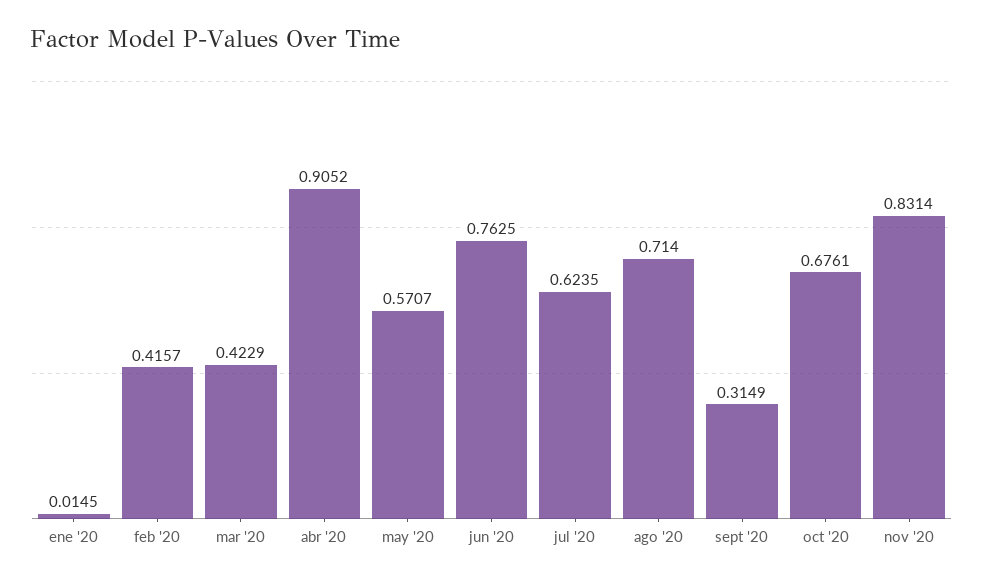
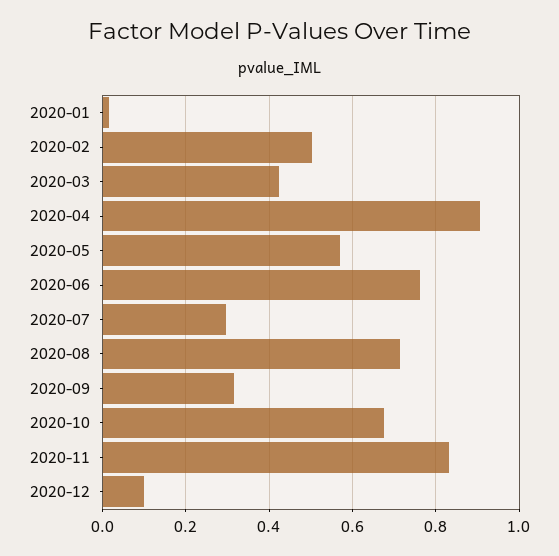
feb '20: 0.4157 -> 0.5
jul '20: 0.6235 -> 0.3
2020-12: none -> 0.1

